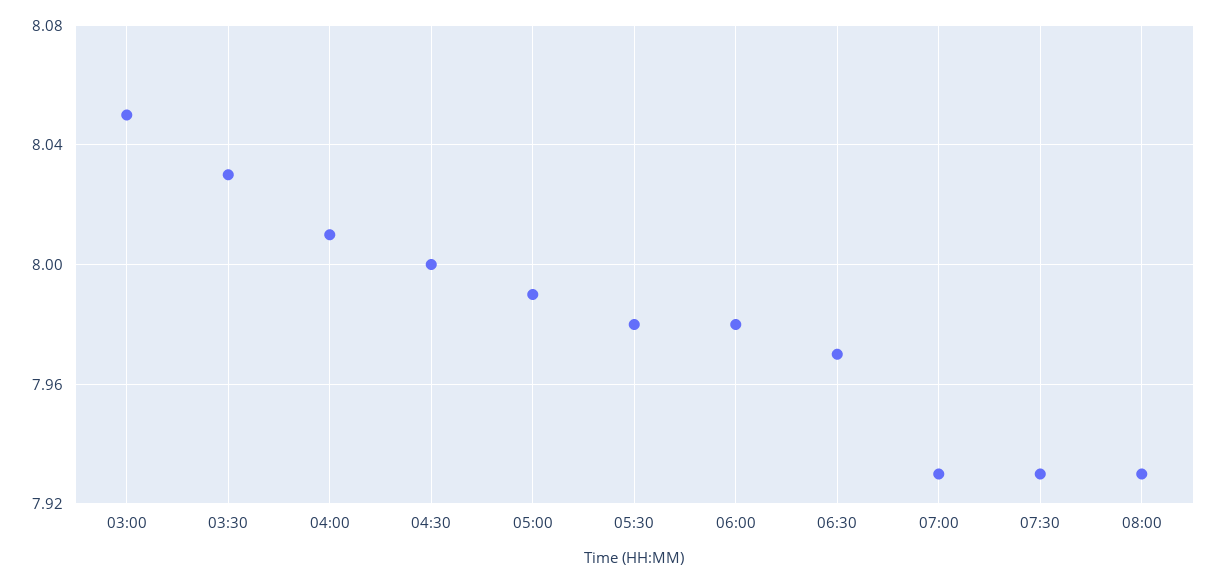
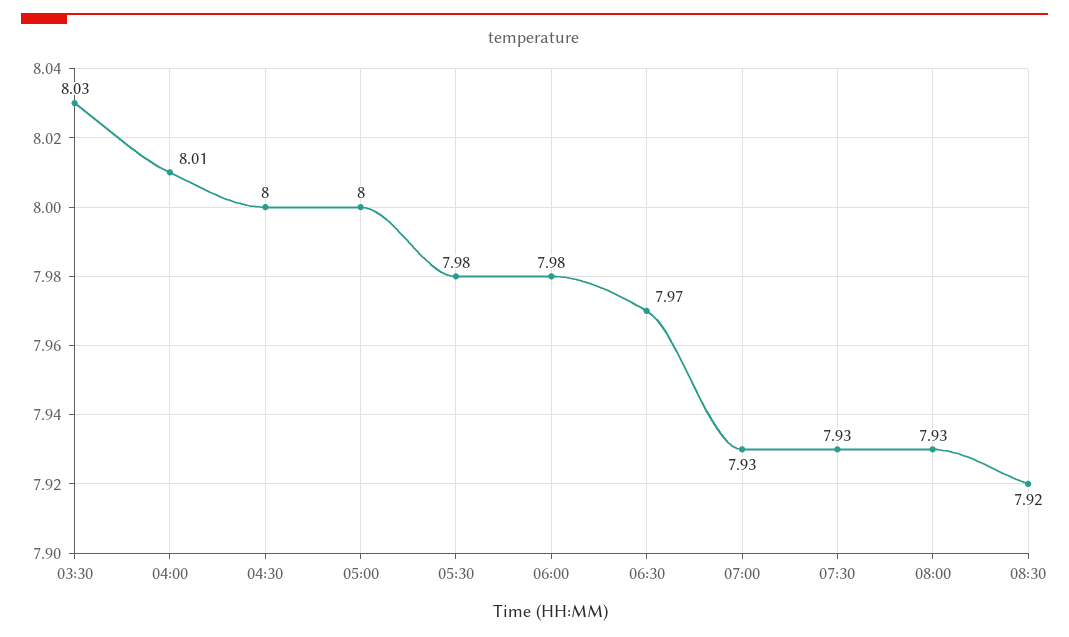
03:00: 8.05 -> none
05:00: 7.99 -> 8
08:30: none -> 7.92

